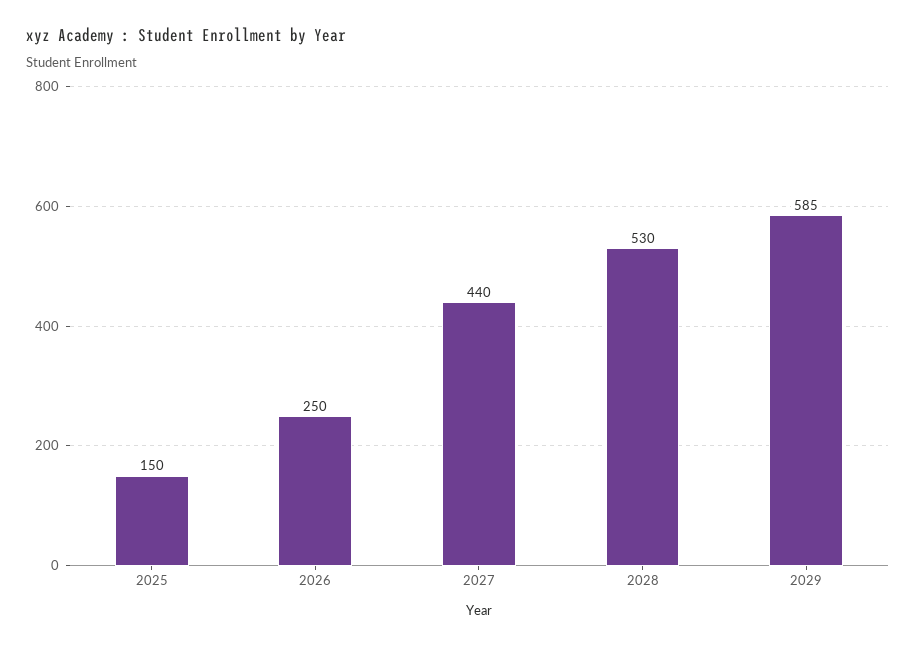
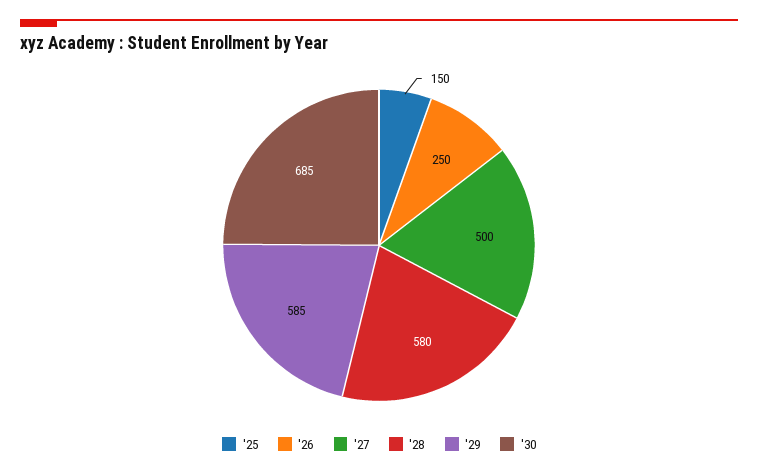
2027: 440 -> 500
2028: 530 -> 580
'30: none -> 685

